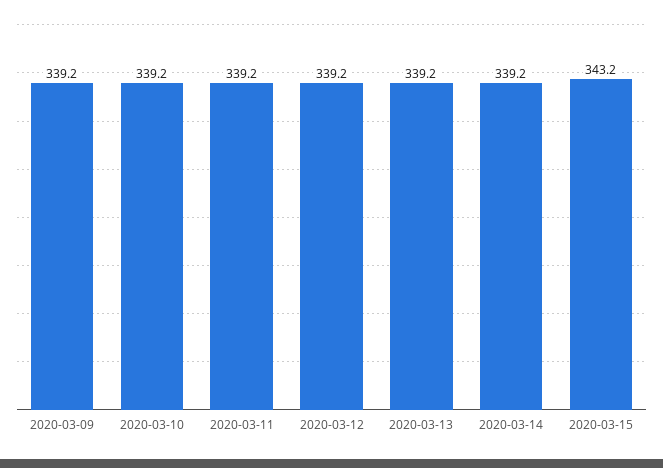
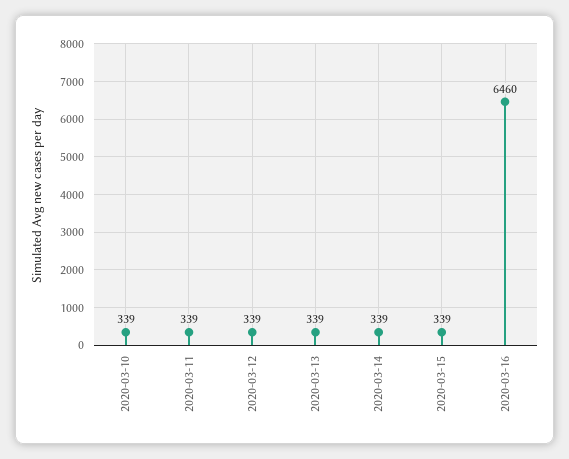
2020-03-09: 339.2 -> none
2020-03-15: 343.2 -> 339
2020-03-16: none -> 6460

